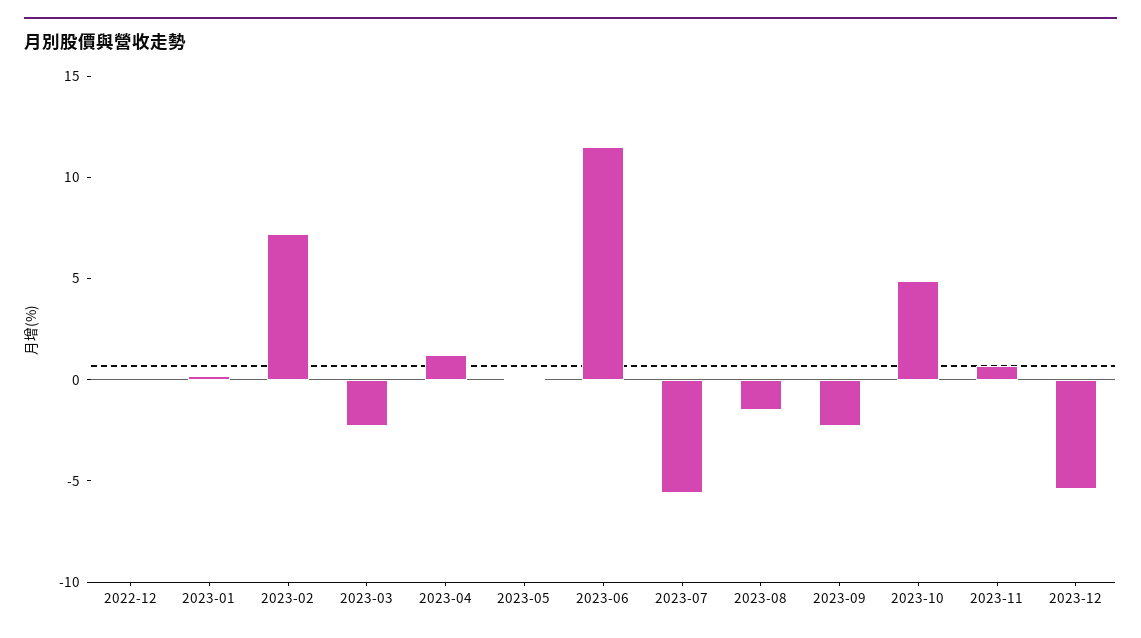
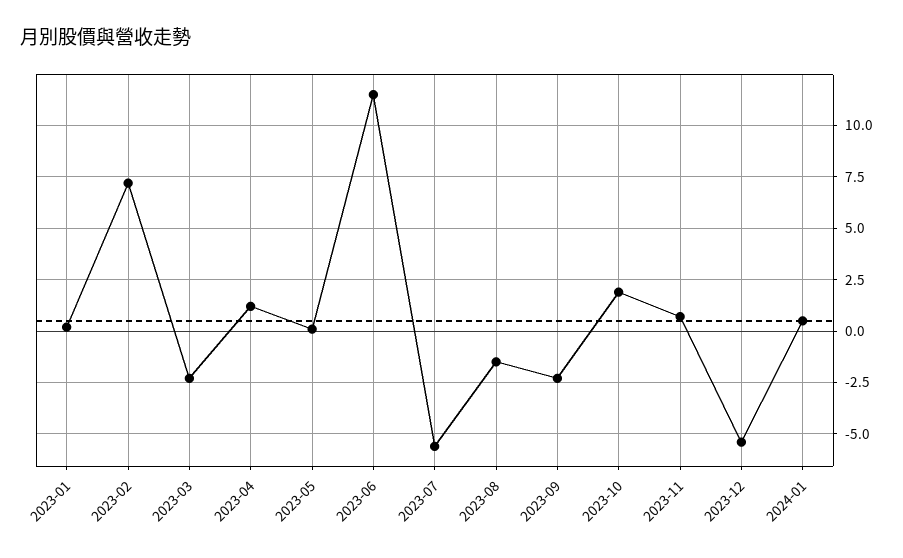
2022-12: 0 -> none
2023-10: 5 -> 2
2024-01: none -> 0.5

